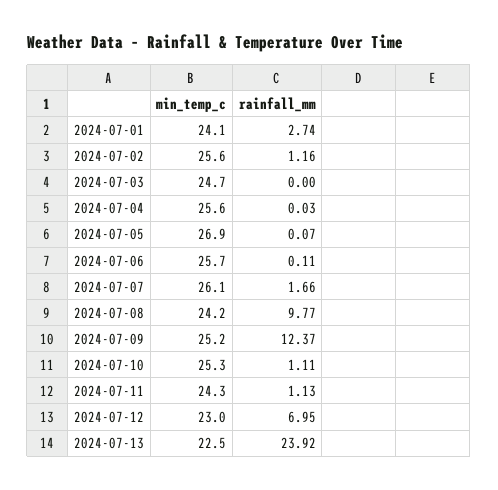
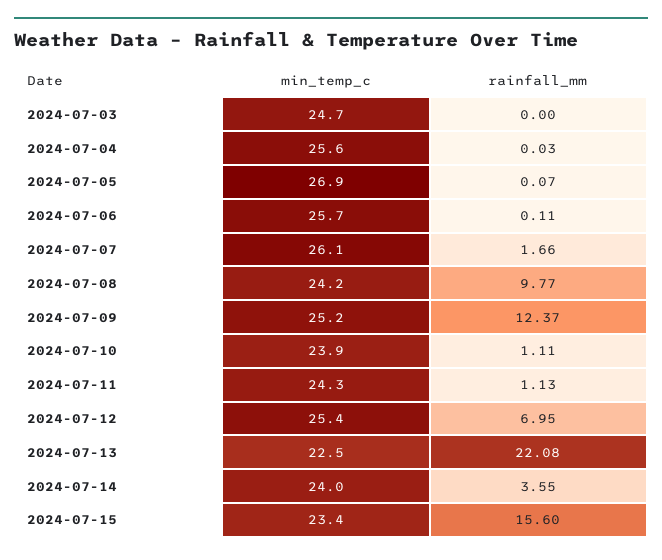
min_temp_c, 2024-07-01: 24.1 -> none
rainfall_mm, 2024-07-01: 2.74 -> none
min_temp_c, 2024-07-02: 25.6 -> none
rainfall_mm, 2024-07-02: 1.16 -> none
min_temp_c, 2024-07-10: 25.3 -> 23.9
min_temp_c, 2024-07-12: 23 -> 25.4
rainfall_mm, 2024-07-13: 23.92 -> 22.08
min_temp_c, 2024-07-14: none -> 24
rainfall_mm, 2024-07-14: none -> 3.55
min_temp_c, 2024-07-15: none -> 23.4
rainfall_mm, 2024-07-15: none -> 15.6

